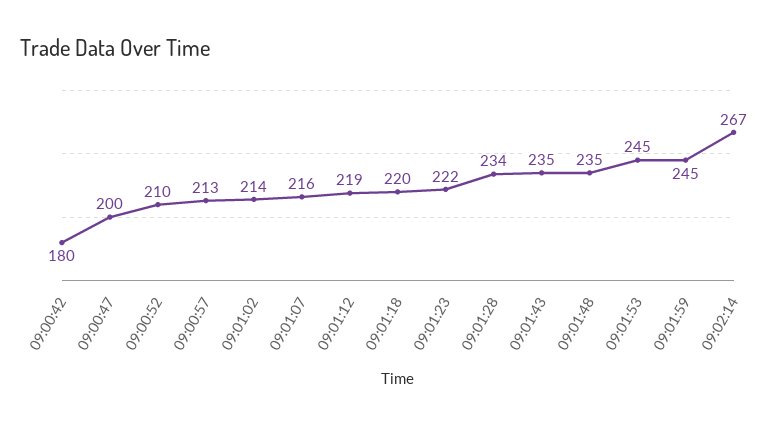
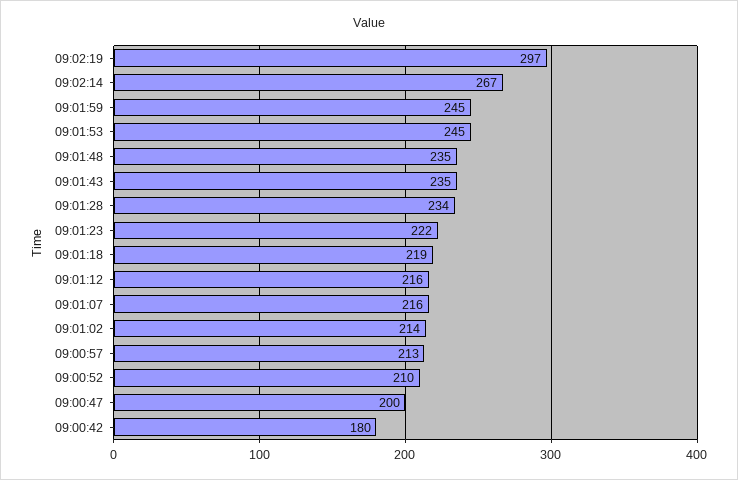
09:01:12: 219 -> 216
09:01:18: 220 -> 219
09:02:19: none -> 297

